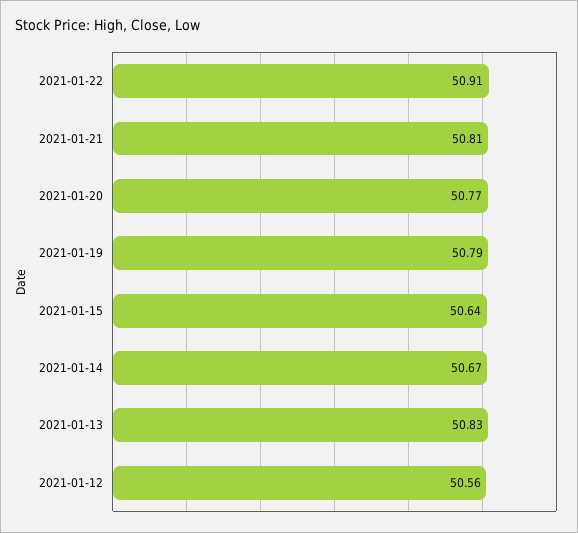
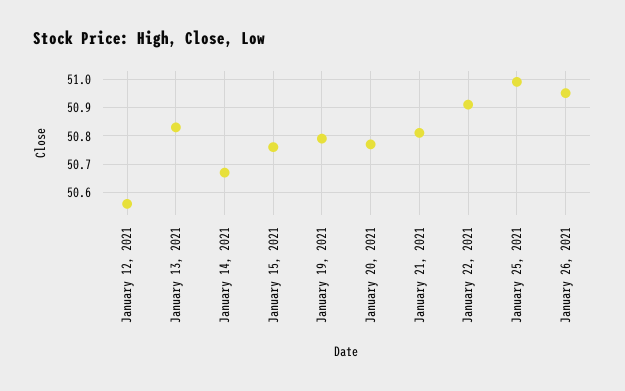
2021-01-15: 50.64 -> 50.75
January 25, 2021: none -> 51
January 26, 2021: none -> 50.95

